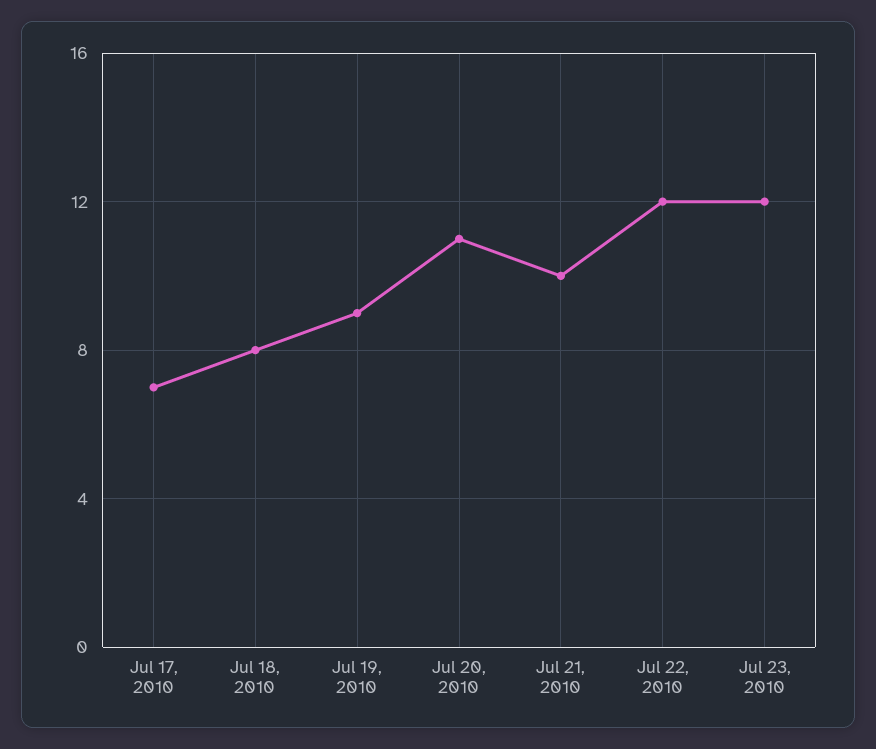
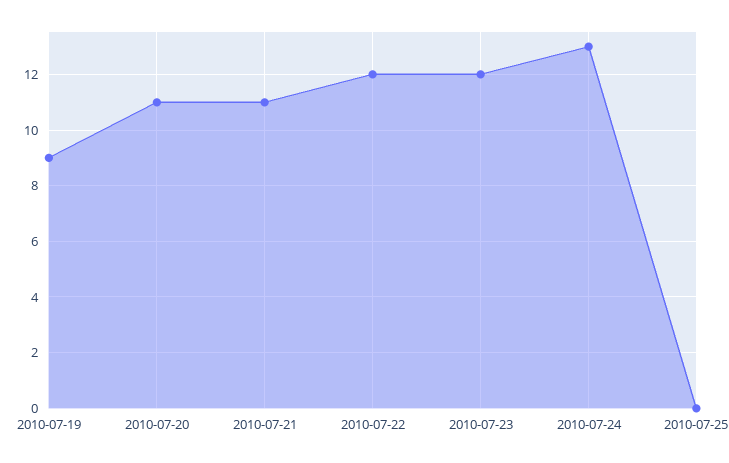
Jul 17, 2010: 7 -> none
Jul 18, 2010: 8 -> none
Jul 21, 2010: 10 -> 11
2010-07-24: none -> 13
2010-07-25: none -> 0

